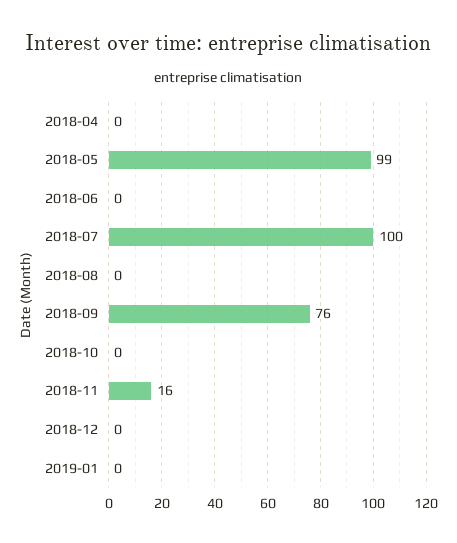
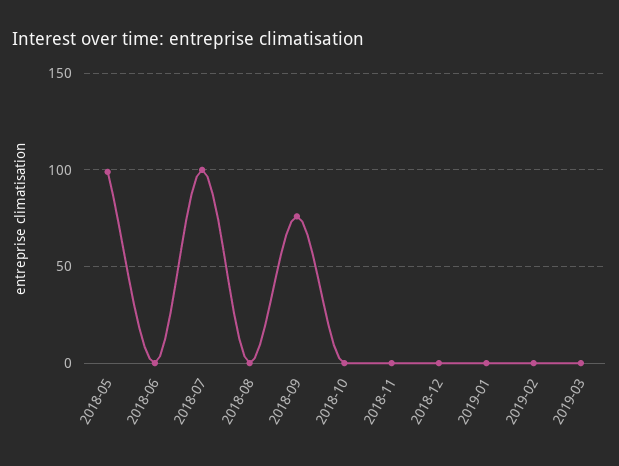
2018-04: 0 -> none
2018-11: 16 -> 0
2019-02: none -> 0
2019-03: none -> 0

